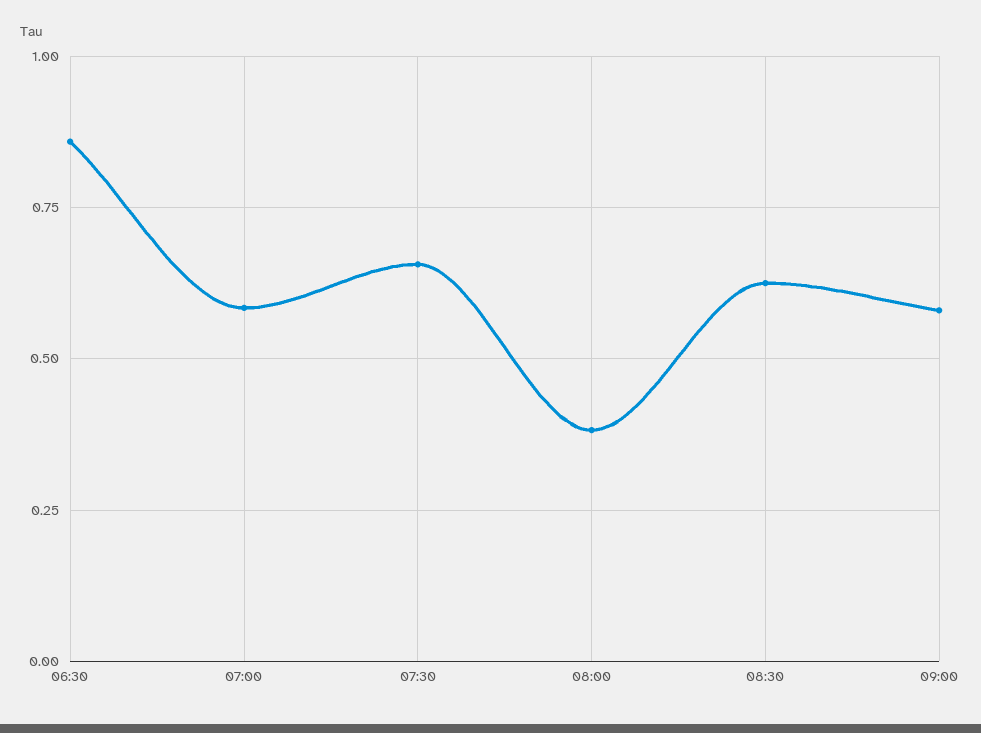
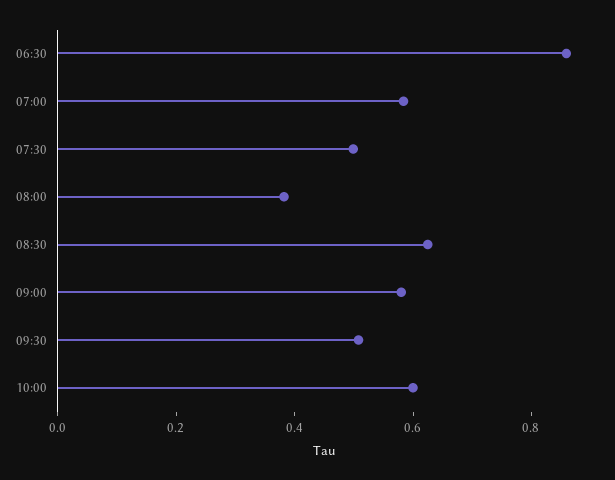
07:30: 0.65 -> 0.5
09:30: none -> 0.5
10:00: none -> 0.6

